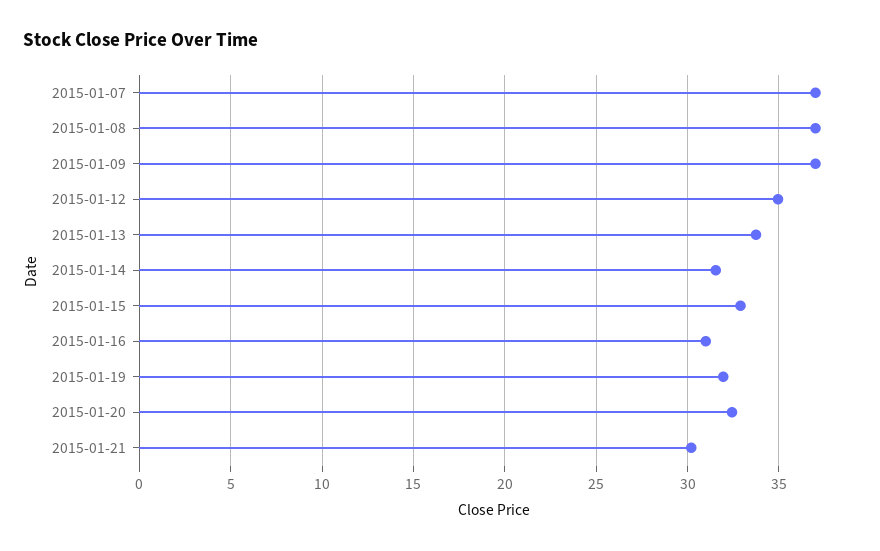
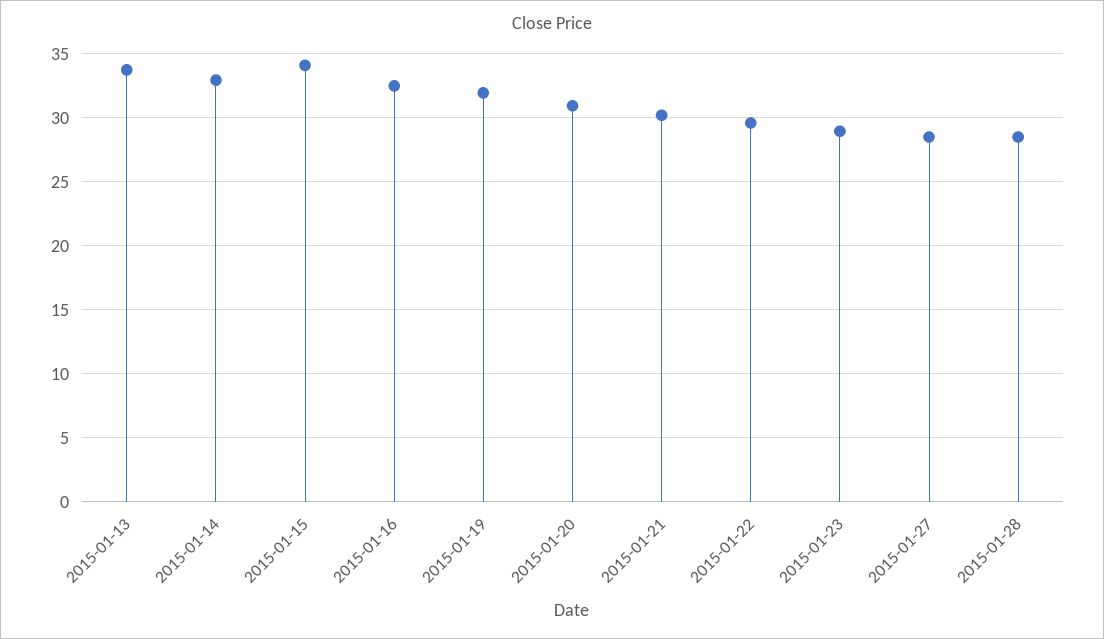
2015-01-07: 37 -> none
2015-01-08: 37 -> none
2015-01-09: 37 -> none
2015-01-12: 35 -> none
2015-01-14: 31.5 -> 33
2015-01-15: 33 -> 34
2015-01-16: 31 -> 32.5
2015-01-20: 32.5 -> 31
2015-01-22: none -> 29.5
2015-01-23: none -> 29
2015-01-27: none -> 28.5
2015-01-28: none -> 28.5

